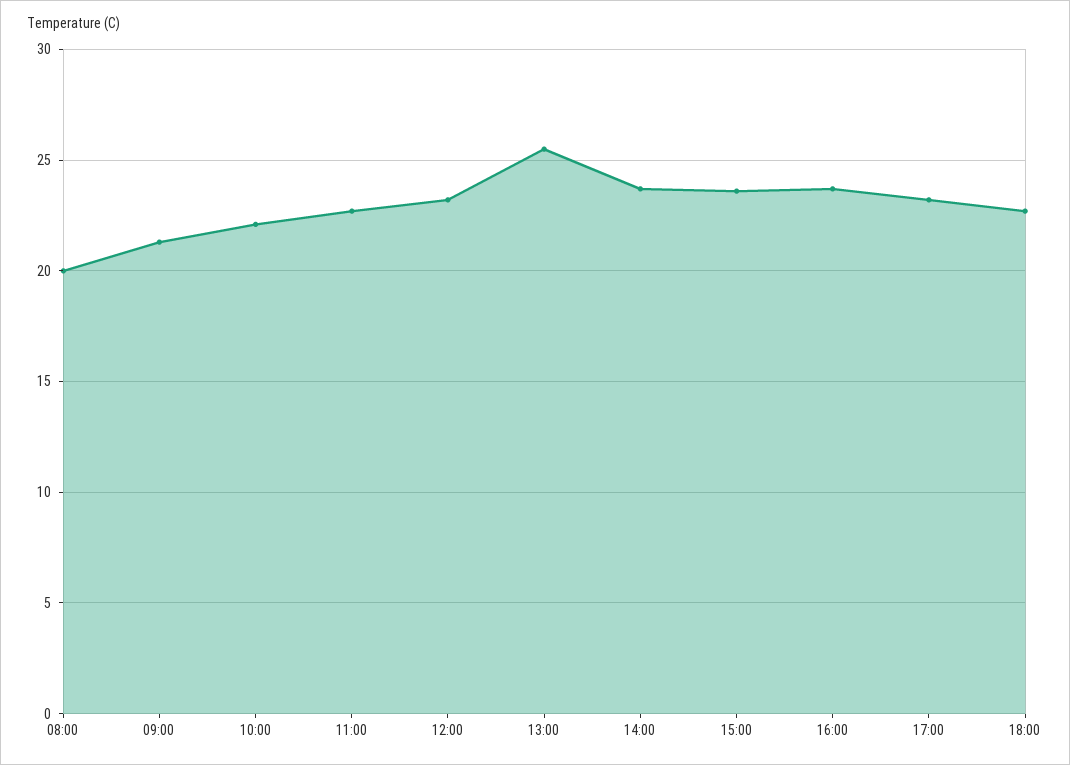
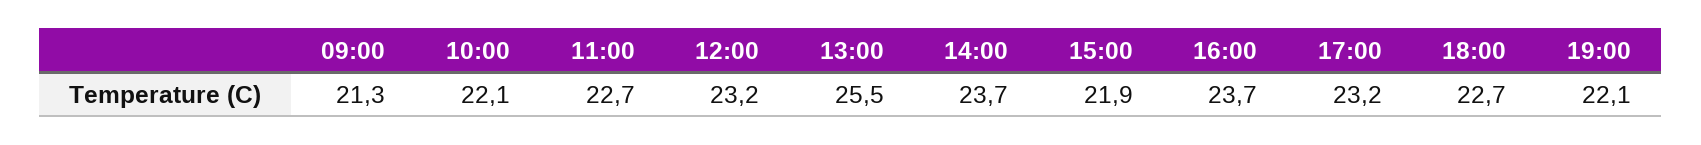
08:00: 20 -> none
15:00: 23.5 -> 21.9
19:00: none -> 22.1

